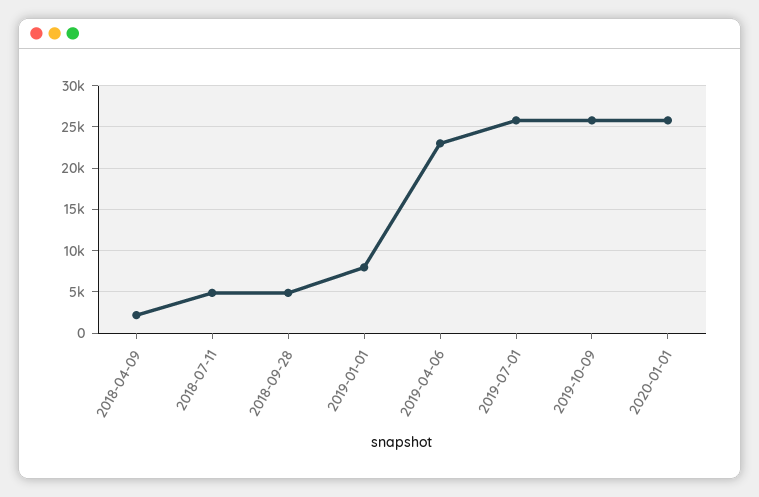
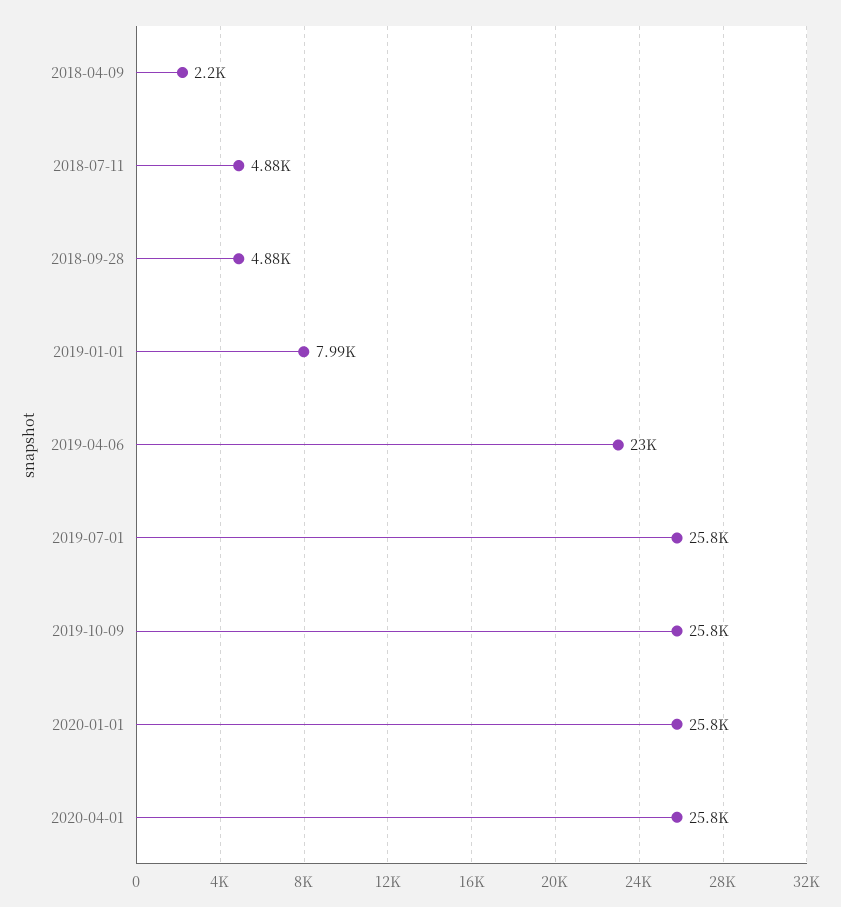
2020-04-01: none -> 25800

